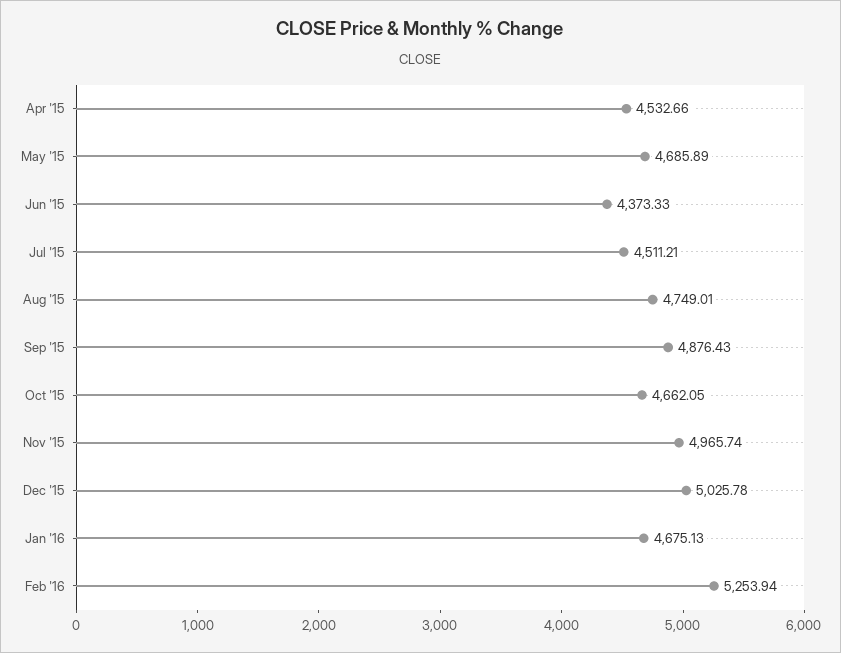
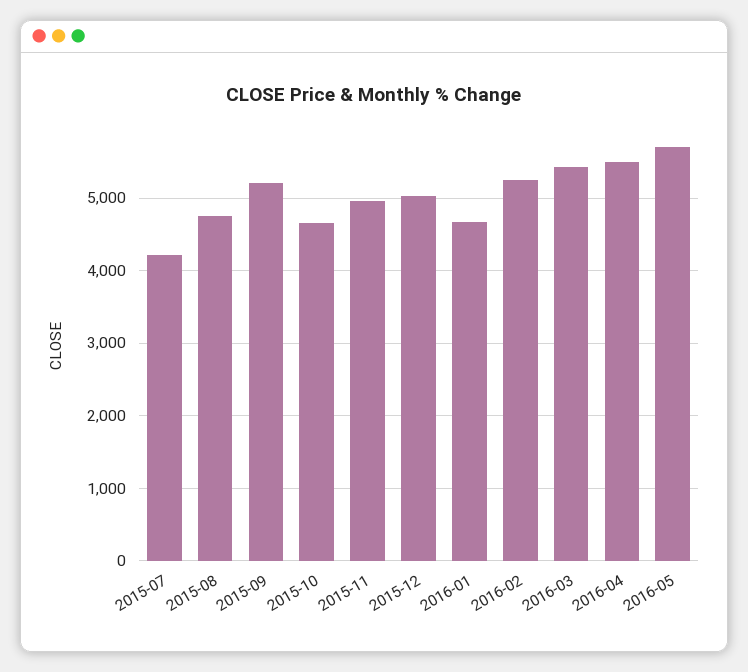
Apr '15: 4532.66 -> none
May '15: 4685.89 -> none
Jun '15: 4373.33 -> none
Jul '15: 4511.21 -> 4200
Sep '15: 4876.43 -> 5200
2016-03: none -> 5400
2016-04: none -> 5500
2016-05: none -> 5700

